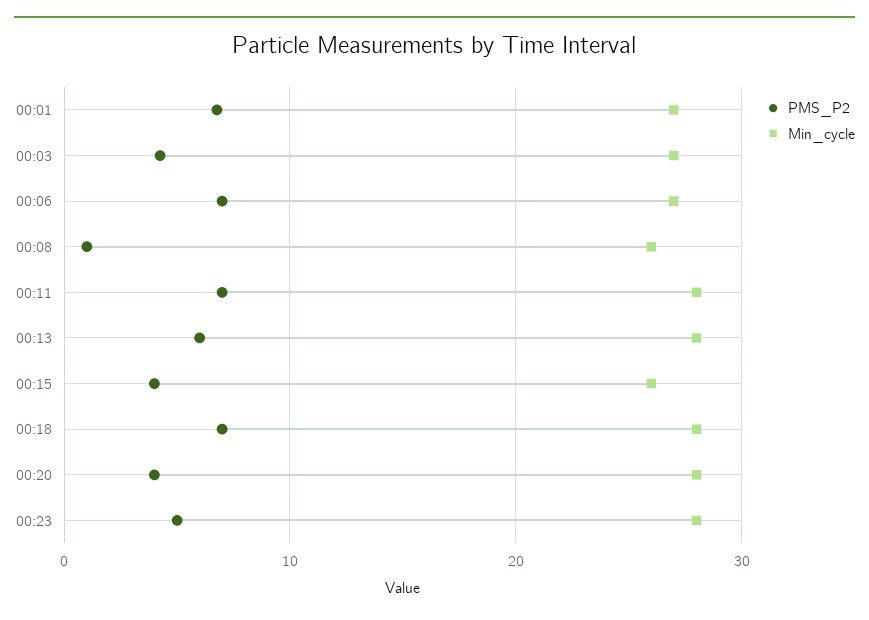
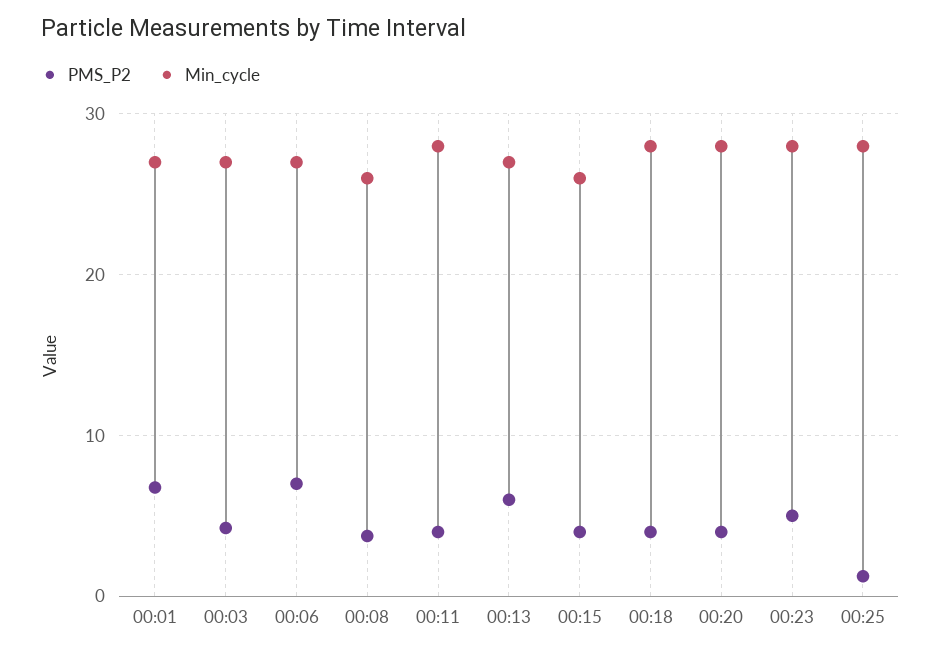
PMS_P2, 00:08: 1 -> 4
PMS_P2, 00:11: 7 -> 4
Min_cycle, 00:13: 28 -> 27
PMS_P2, 00:18: 7 -> 4
PMS_P2, 00:25: none -> 1
Min_cycle, 00:25: none -> 28

